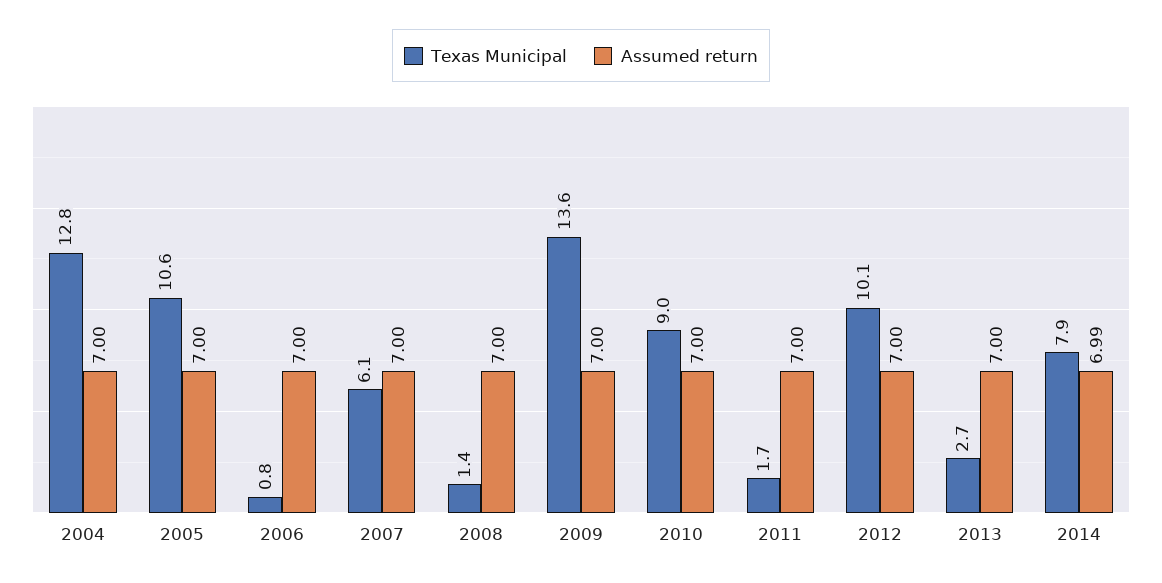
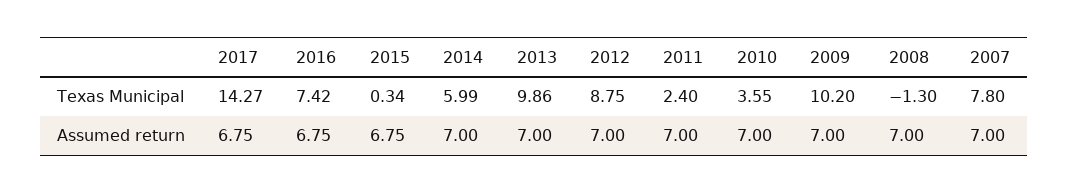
Texas Municipal, 2004: 12.8 -> none
Assumed return, 2004: 7 -> none
Texas Municipal, 2005: 10.6 -> none
Assumed return, 2005: 7 -> none
Texas Municipal, 2006: 0.8 -> none
Assumed return, 2006: 7 -> none
Texas Municipal, 2007: 6.1 -> 7.8
Texas Municipal, 2008: 1.4 -> -1.3
Texas Municipal, 2009: 13.6 -> 10.2
Texas Municipal, 2010: 9 -> 3.55
Texas Municipal, 2011: 1.7 -> 2.4
Texas Municipal, 2012: 10.1 -> 8.75
Texas Municipal, 2013: 2.7 -> 9.86
Texas Municipal, 2014: 7.9 -> 5.99
Assumed return, 2014: 6.99 -> 7
Texas Municipal, 2017: none -> 14.27
Texas Municipal, 2016: none -> 7.42
Texas Municipal, 2015: none -> 0.34
Assumed return, 2017: none -> 6.75
Assumed return, 2016: none -> 6.75
Assumed return, 2015: none -> 6.75

